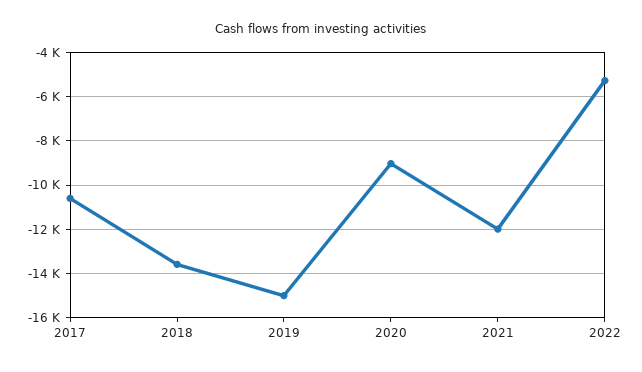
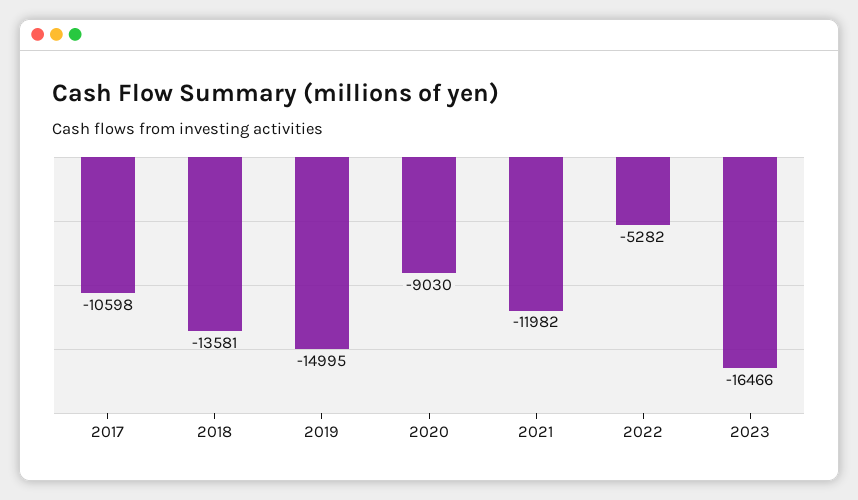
2023: none -> -16466

